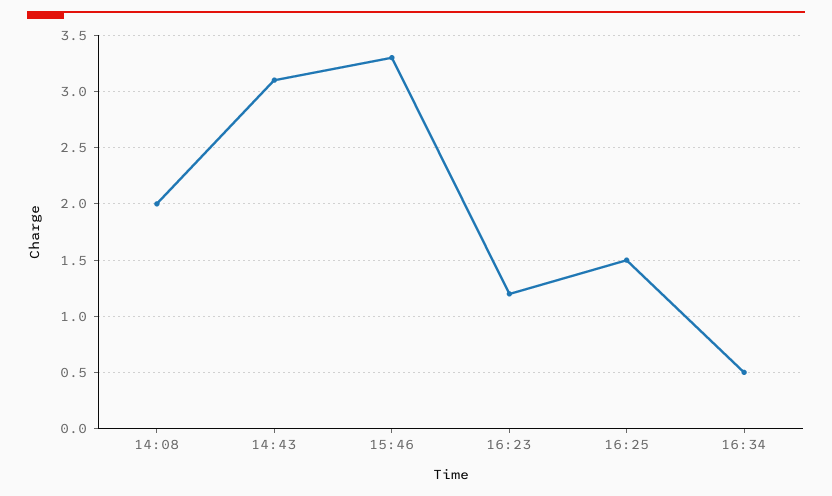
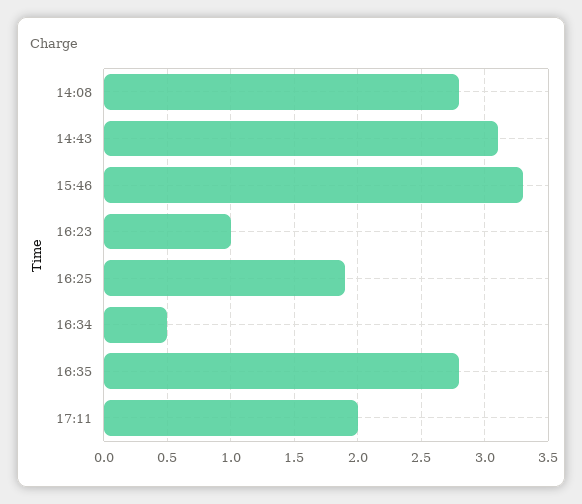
14:08: 2 -> 2.8
16:23: 1.2 -> 1
16:25: 1.5 -> 1.9
16:35: none -> 2.8
17:11: none -> 2

